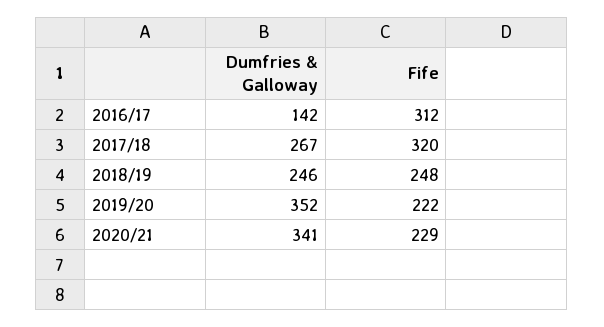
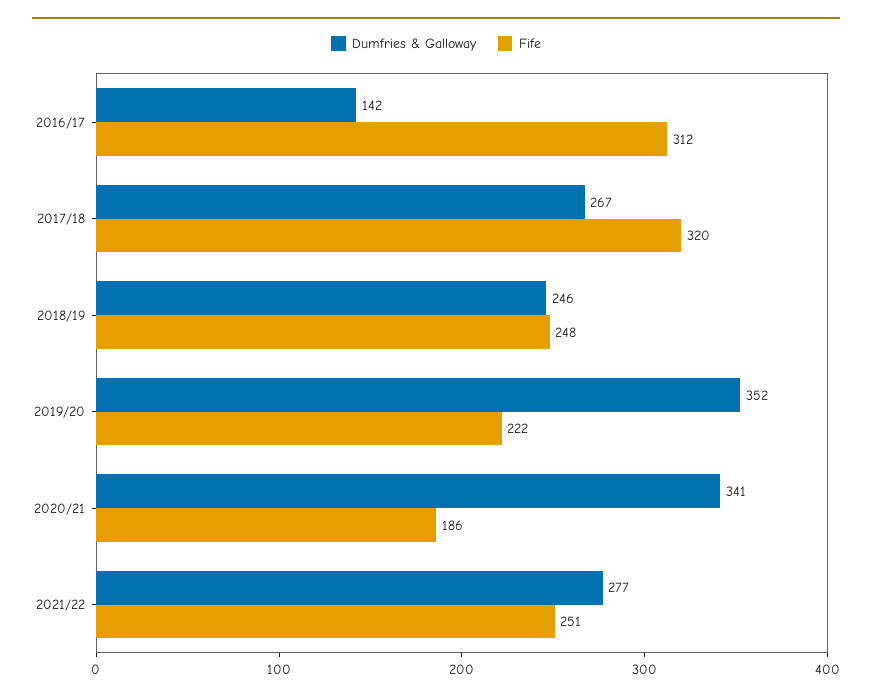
Fife, 2020/21: 229 -> 186
Dumfries & Galloway, 2021/22: none -> 277
Fife, 2021/22: none -> 251

